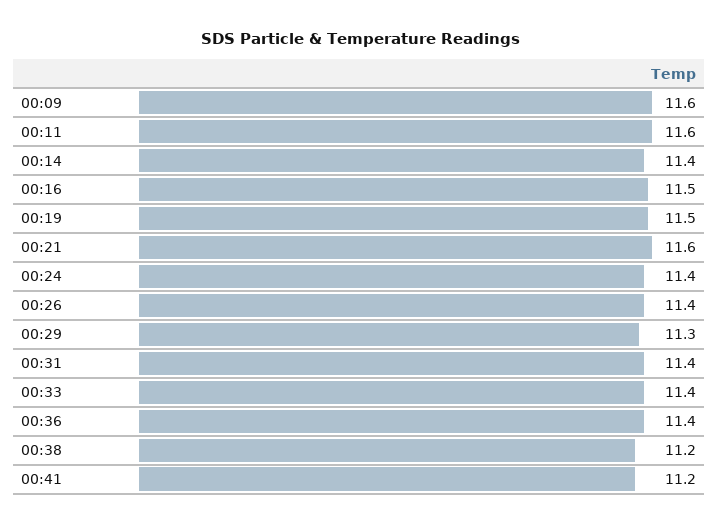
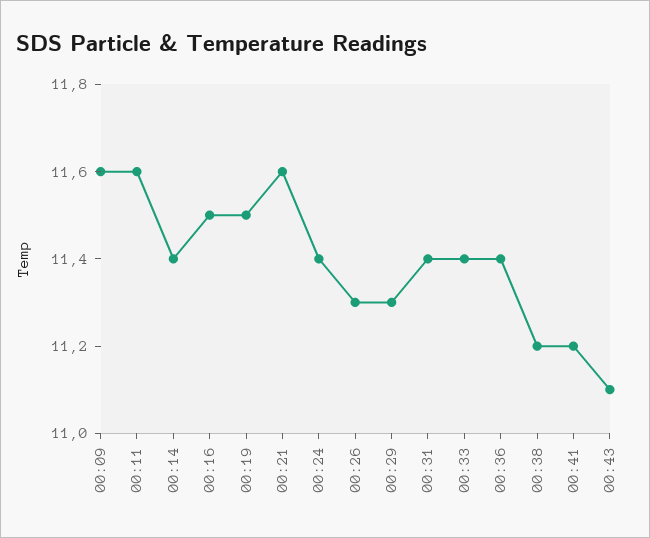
00:26: 11.4 -> 11.3
00:43: none -> 11.1

